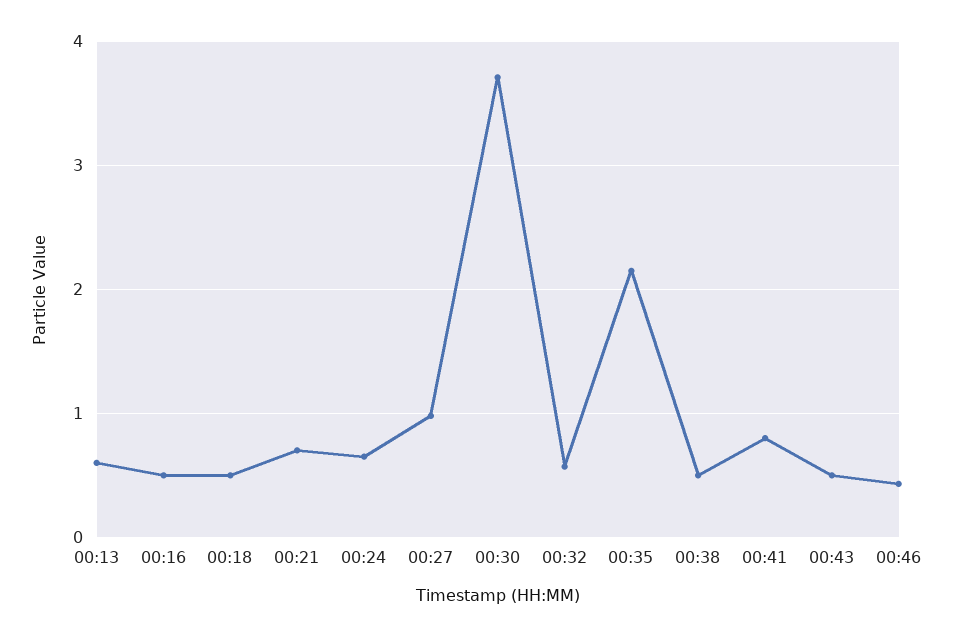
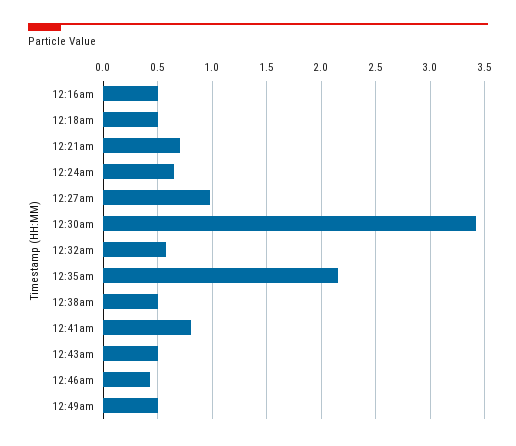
00:13: 0.6 -> none
00:30: 3.7 -> 3.4
12:49am: none -> 0.5

